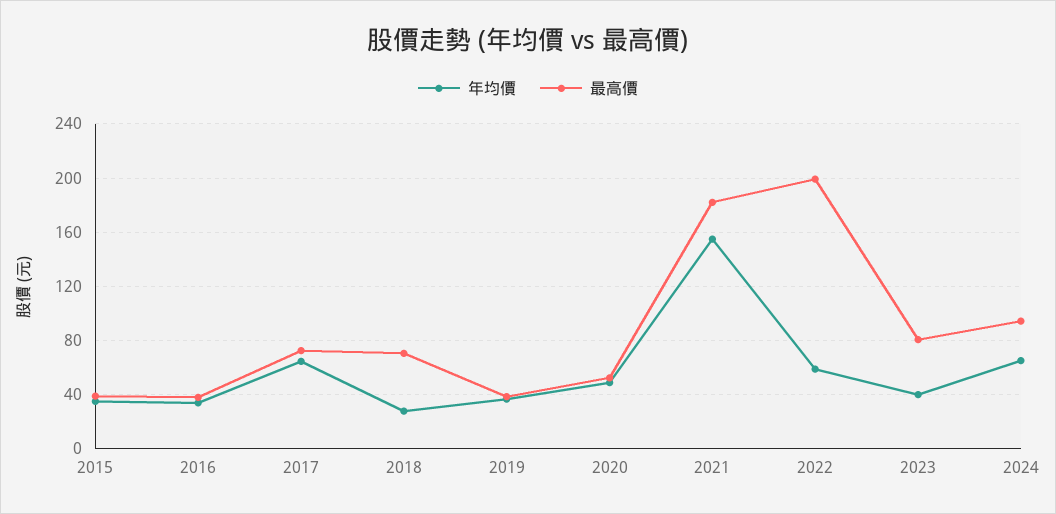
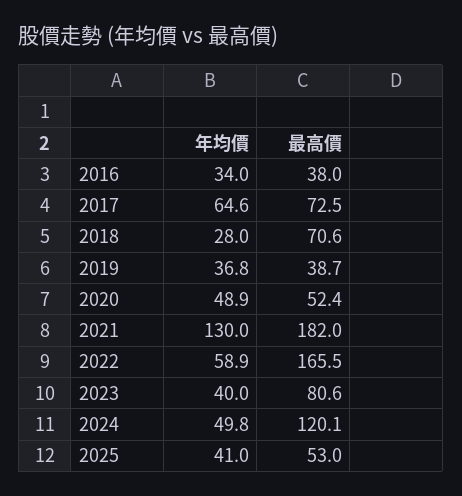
年均價, 2015: 35 -> none
最高價, 2015: 40 -> none
年均價, 2021: 155 -> 130
最高價, 2022: 200 -> 165.5
年均價, 2024: 65 -> 49.8
最高價, 2024: 95 -> 120.1
年均價, 2025: none -> 41
最高價, 2025: none -> 53

